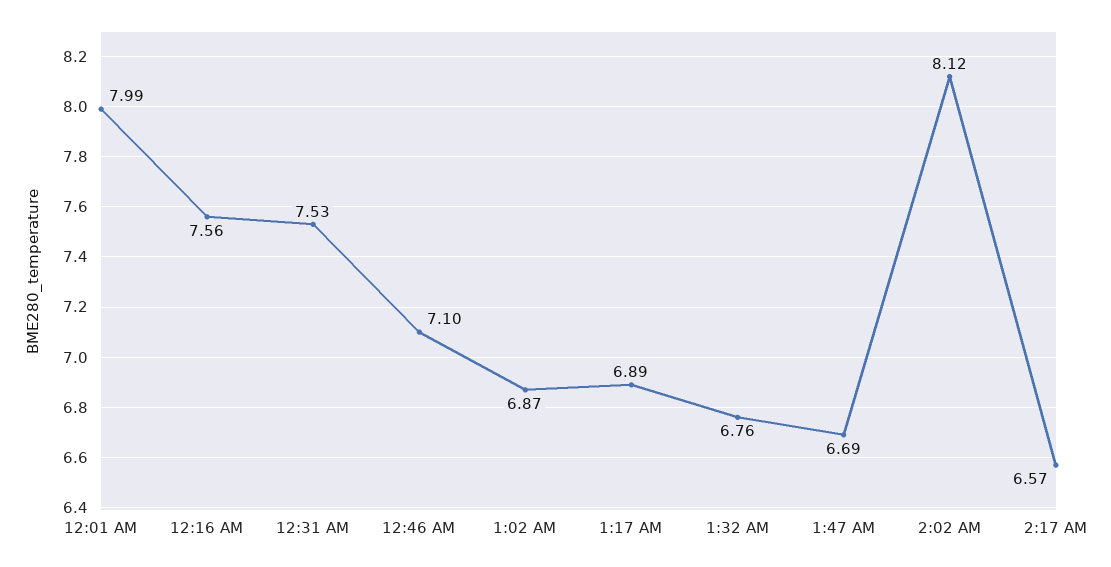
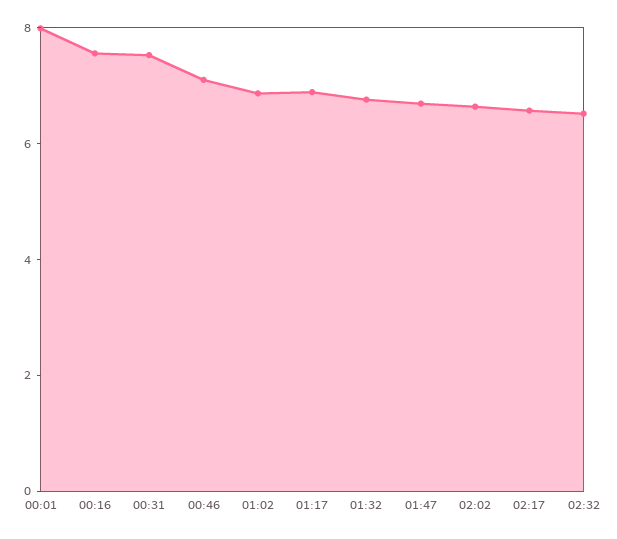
2:02 AM: 8.12 -> 6.5
02:32: none -> 6.5

